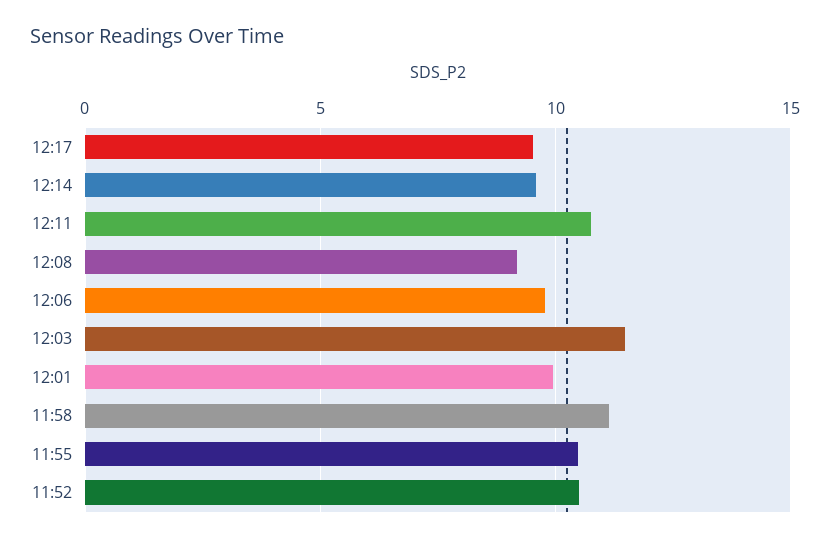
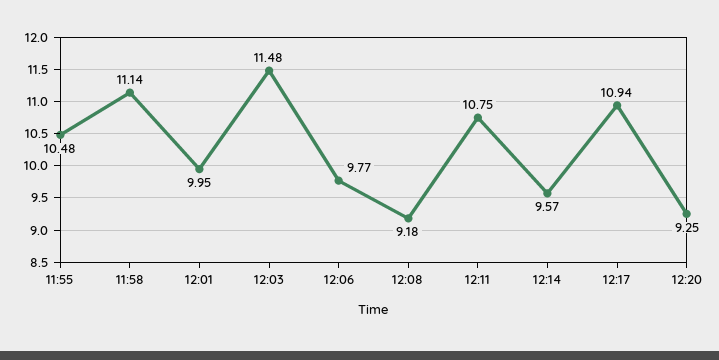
12:17: 9.5 -> 10.94
11:52: 10.5 -> none
12:20: none -> 9.25

